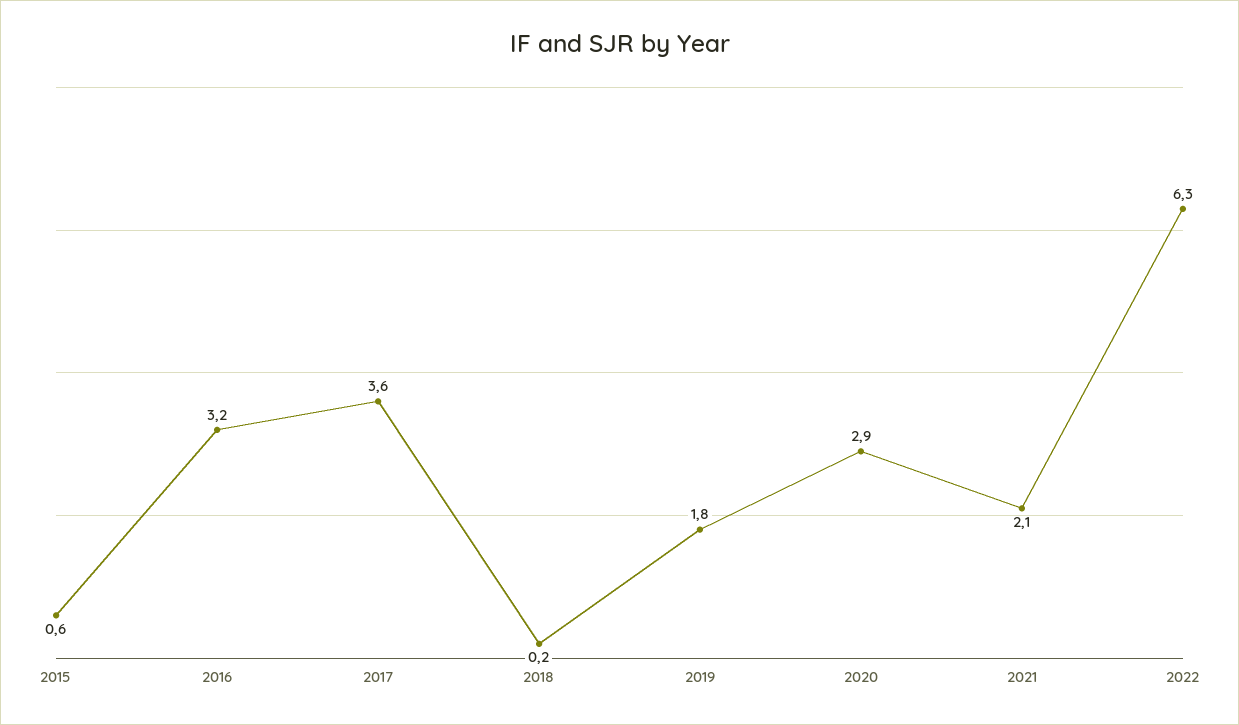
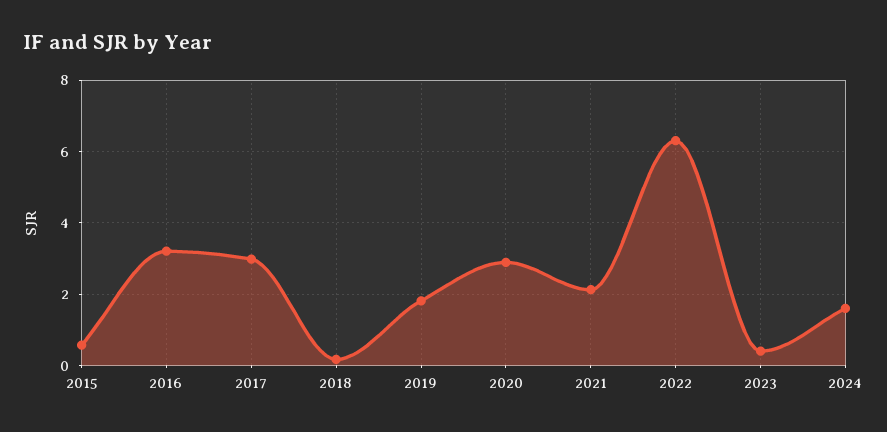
2017: 3.6 -> 3
2023: none -> 0.4
2024: none -> 1.6

